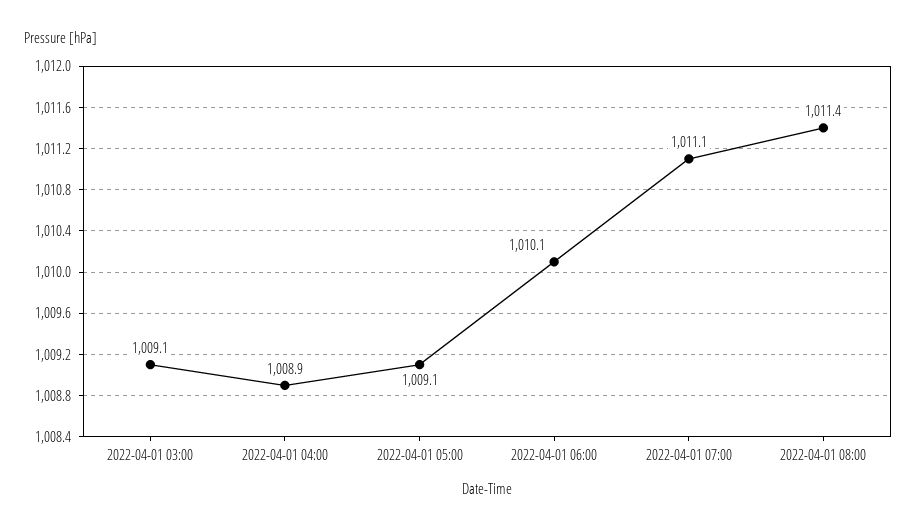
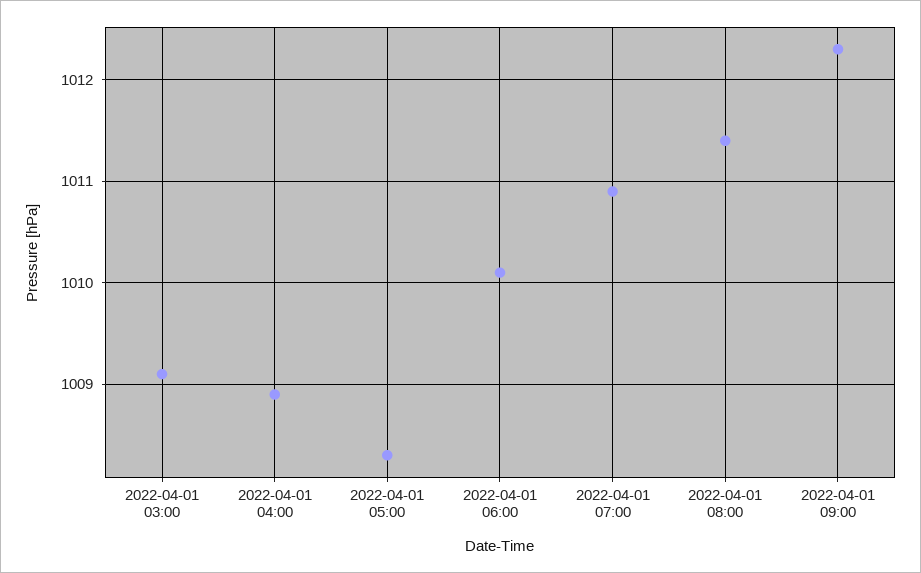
2022-04-01 05:00: 1009.1 -> 1008.3
2022-04-01 07:00: 1011.1 -> 1010.9
2022-04-01 09:00: none -> 1012.3

